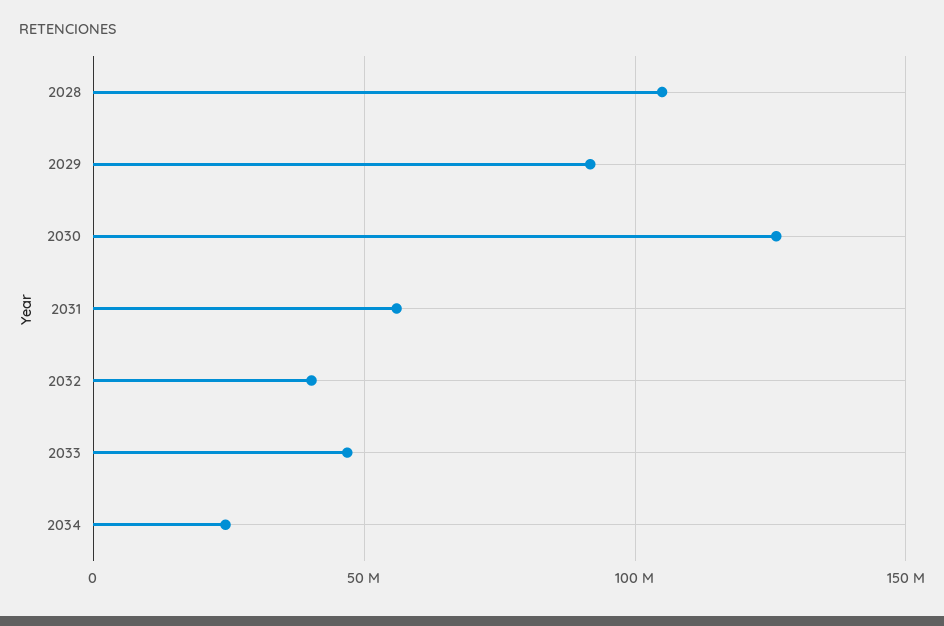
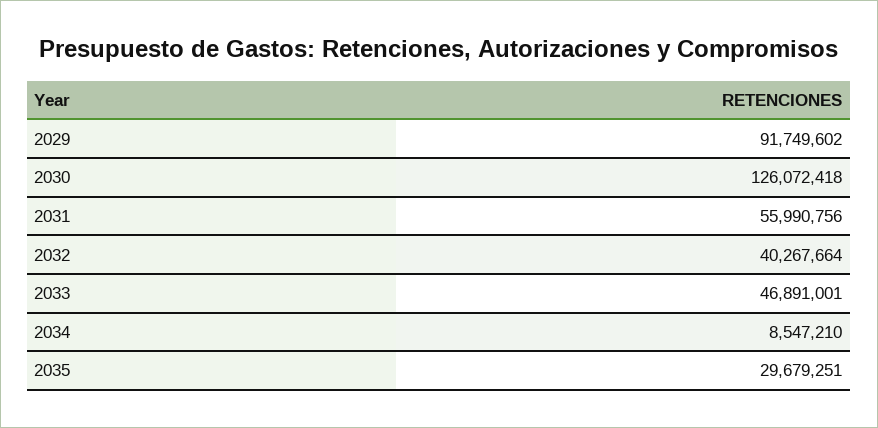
2028: 105000000 -> none
2034: 25000000 -> 8547210
2035: none -> 29679251

